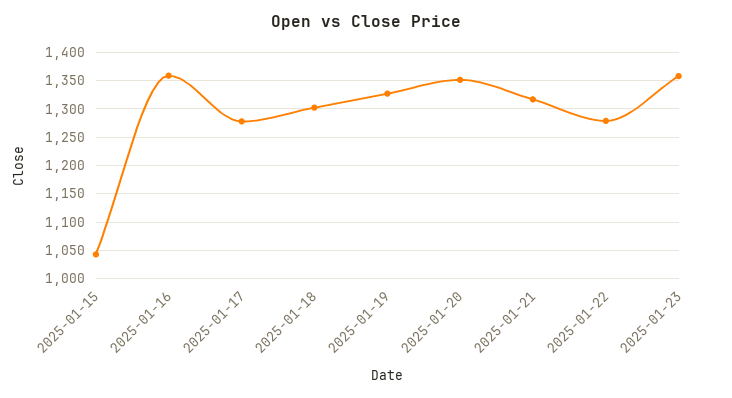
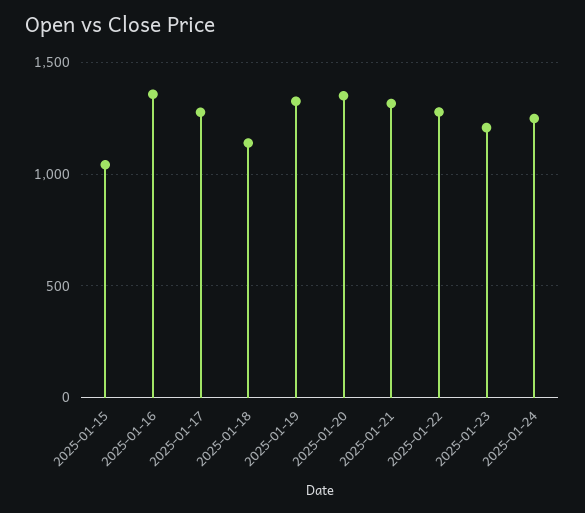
2025-01-18: 1300 -> 1150
2025-01-23: 1350 -> 1200
2025-01-24: none -> 1250

